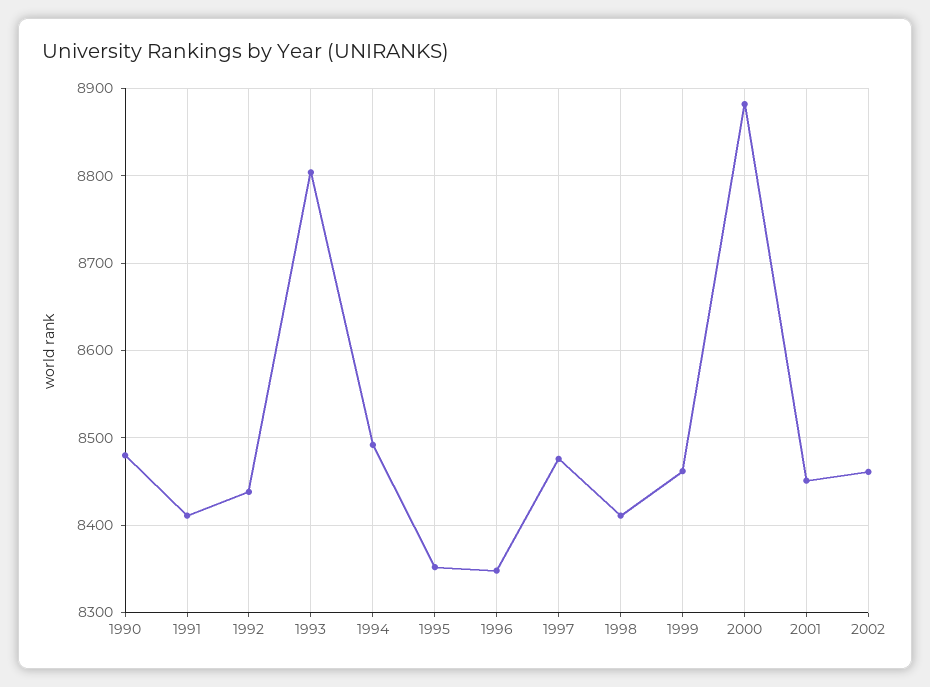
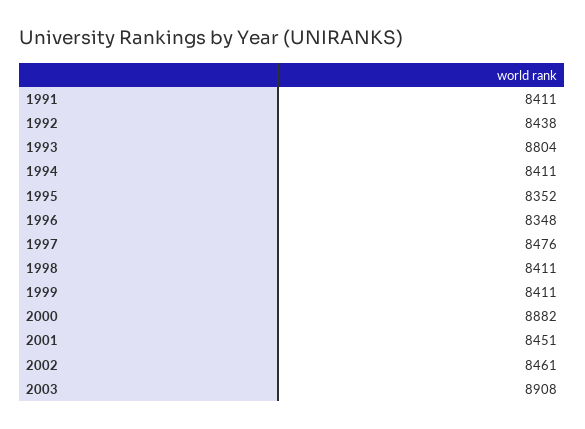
1990: 8480 -> none
1994: 8490 -> 8411
1999: 8460 -> 8411
2003: none -> 8908

